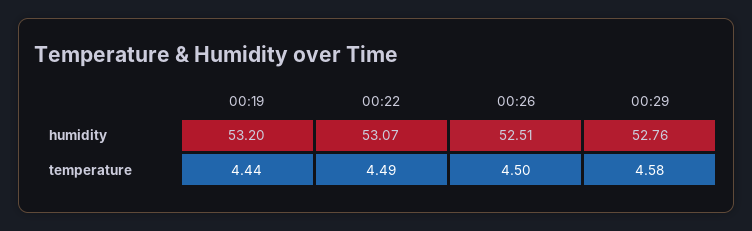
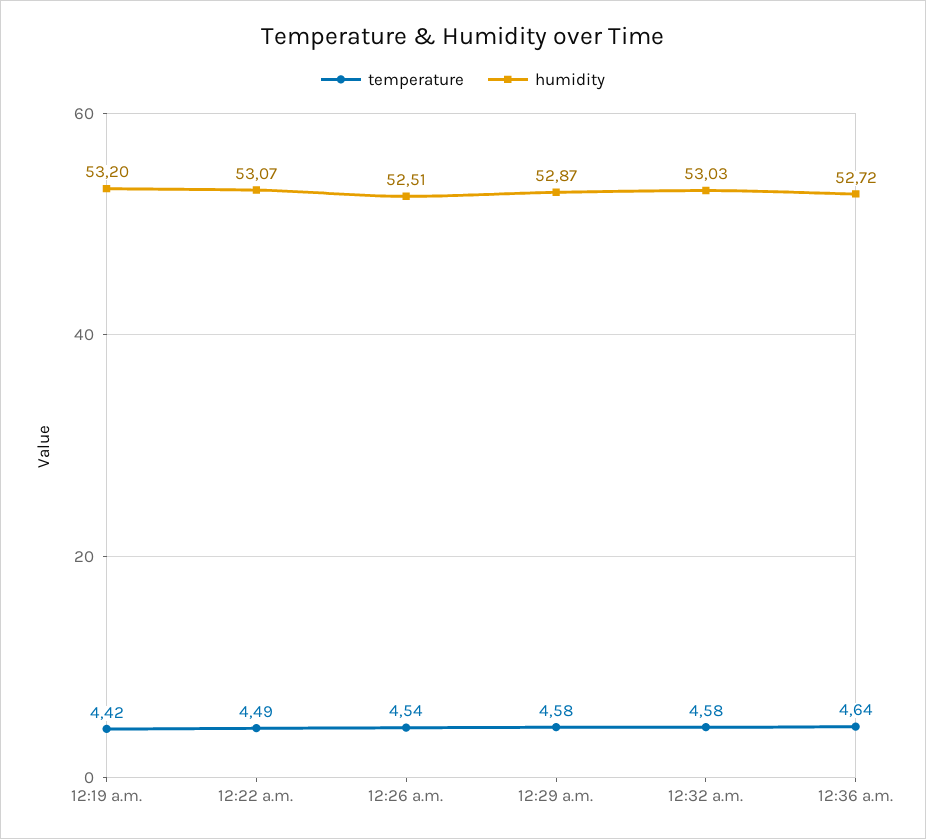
humidity, 00:29: 52.76 -> 52.87
temperature, 00:19: 4.44 -> 4.42
temperature, 00:26: 4.5 -> 4.54
temperature, 12:32 a.m.: none -> 4.58
humidity, 12:32 a.m.: none -> 53.03
temperature, 12:36 a.m.: none -> 4.64
humidity, 12:36 a.m.: none -> 52.72

